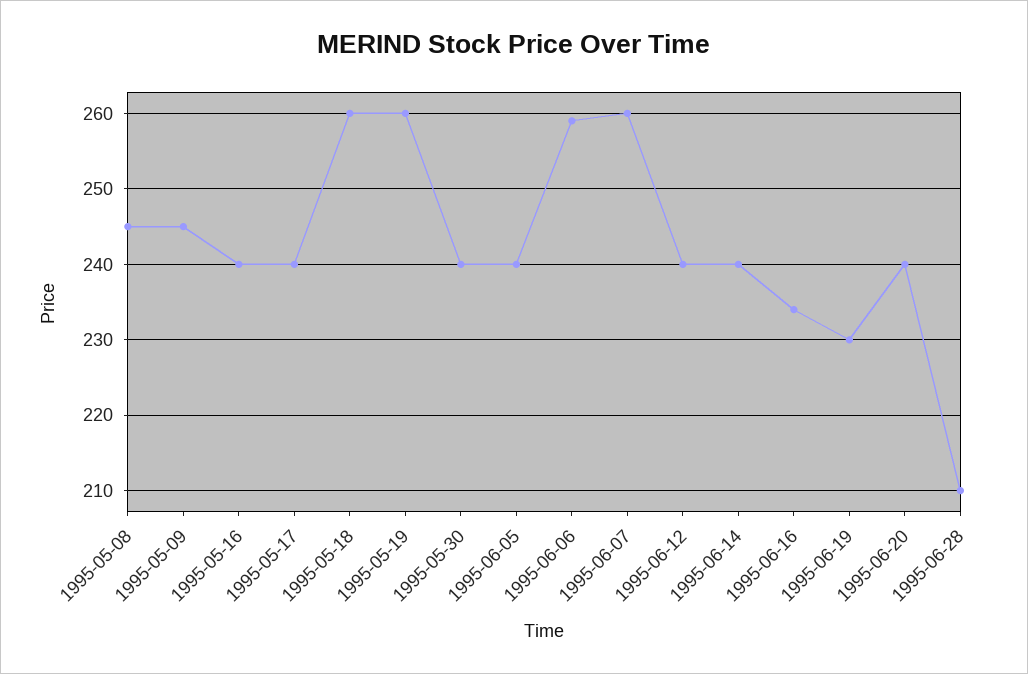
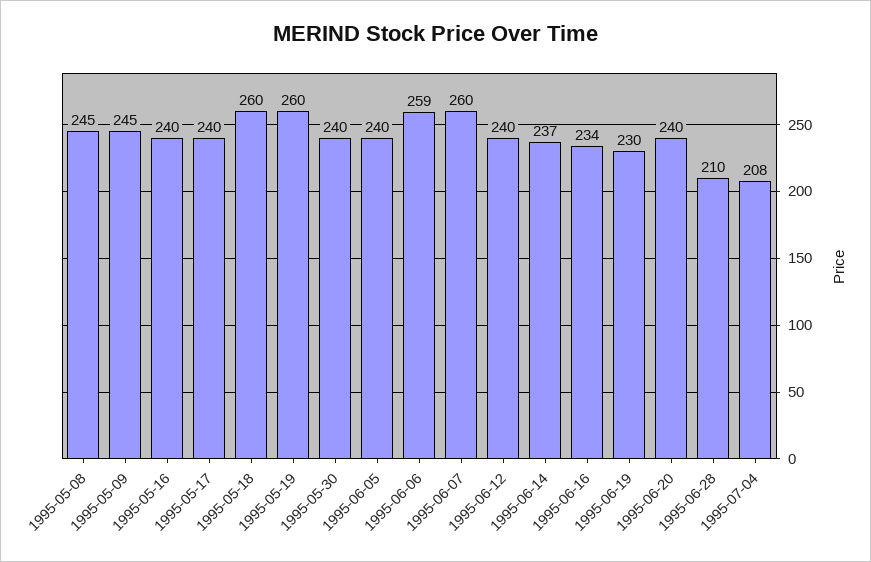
1995-06-14: 240 -> 237
1995-07-04: none -> 208

